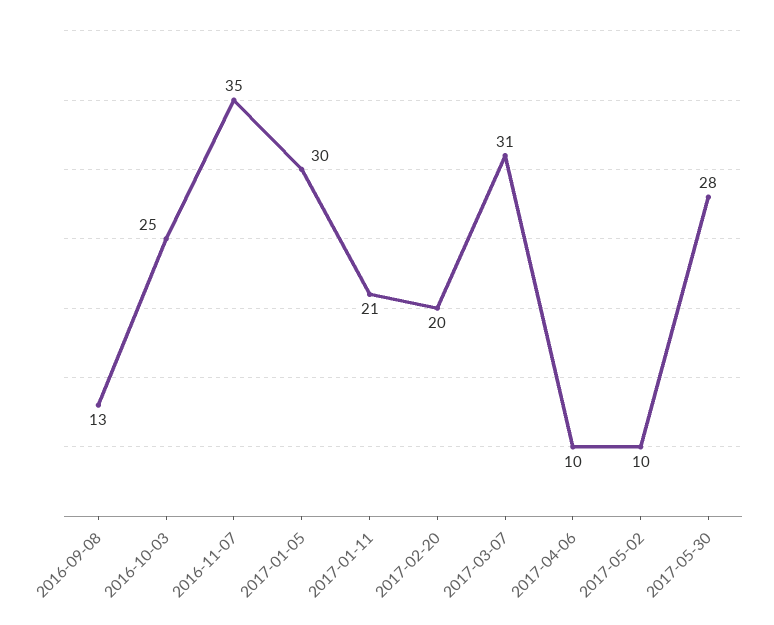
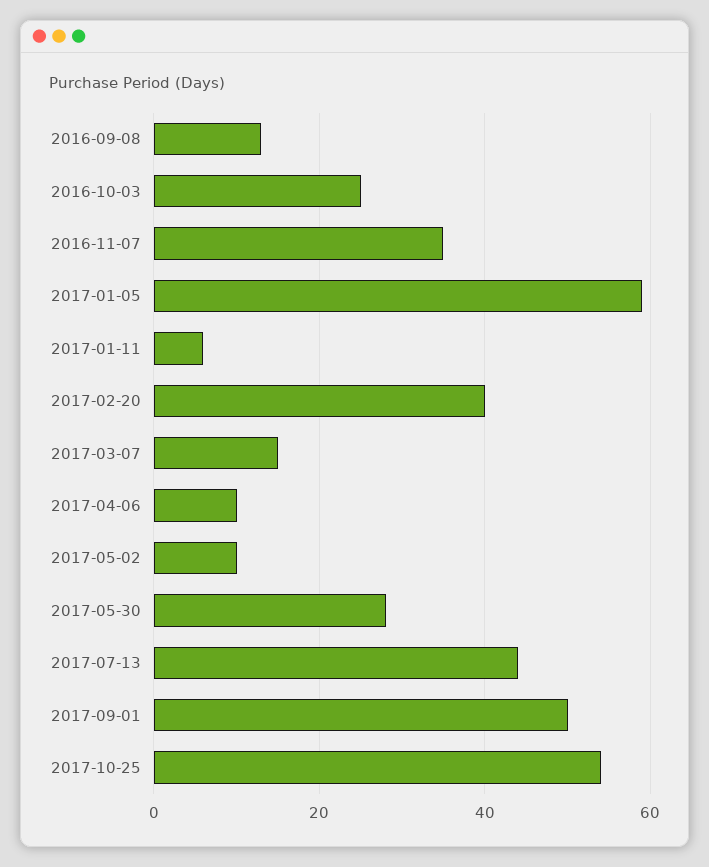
2017-01-05: 30 -> 60
2017-01-11: 21 -> 5
2017-02-20: 20 -> 40
2017-03-07: 31 -> 15
2017-07-13: none -> 45
2017-09-01: none -> 50
2017-10-25: none -> 55

